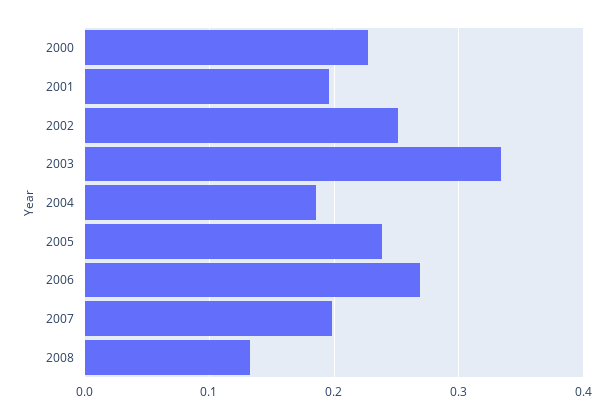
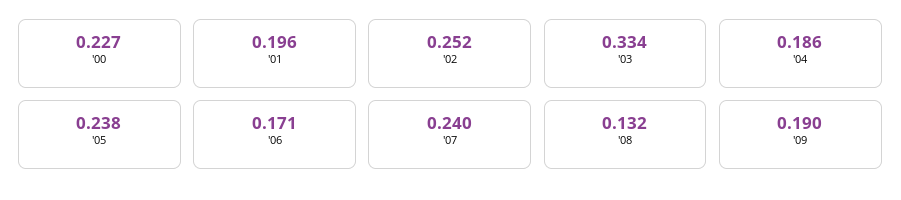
2006: 0.27 -> 0.171
2007: 0.2 -> 0.24
'09: none -> 0.19

